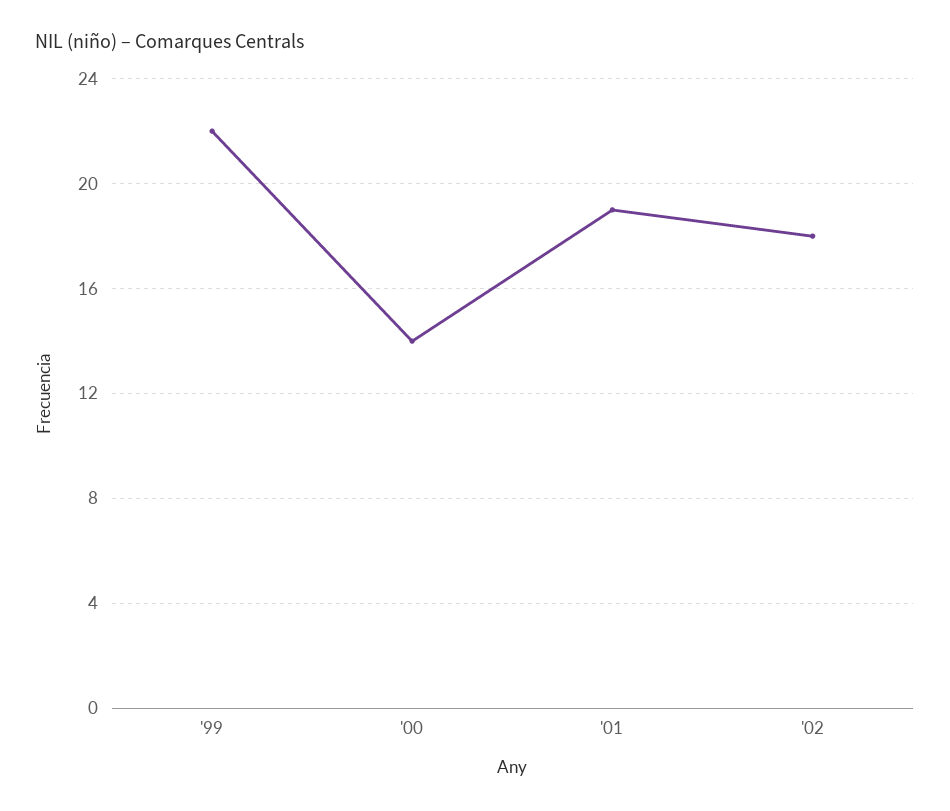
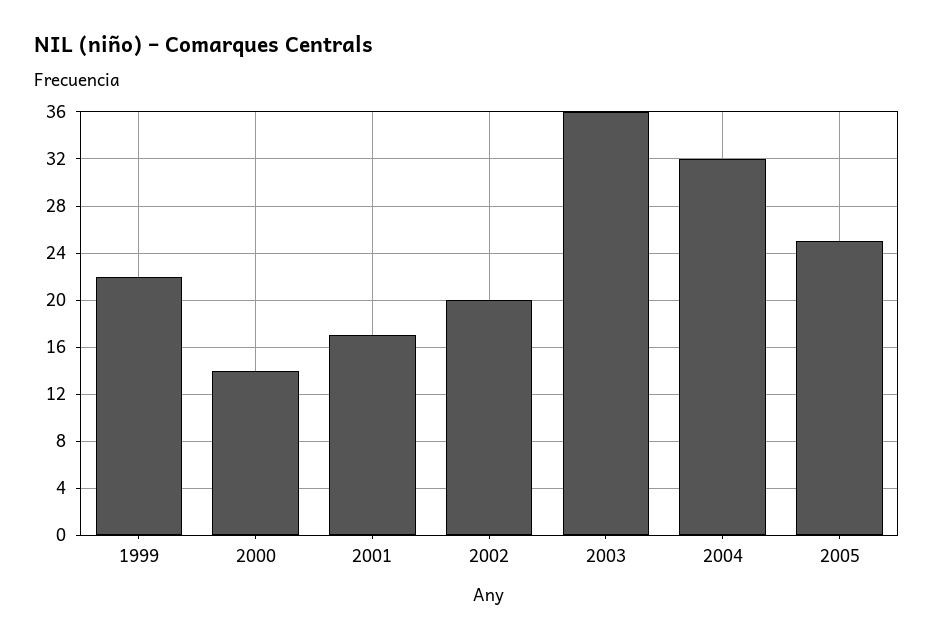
'01: 19 -> 17
'02: 18 -> 20
2003: none -> 36
2004: none -> 32
2005: none -> 25

